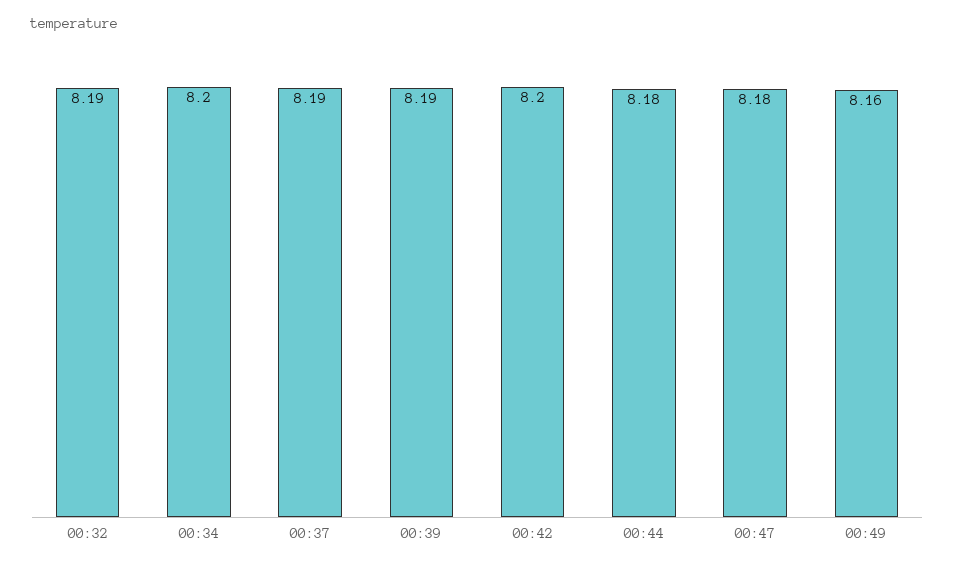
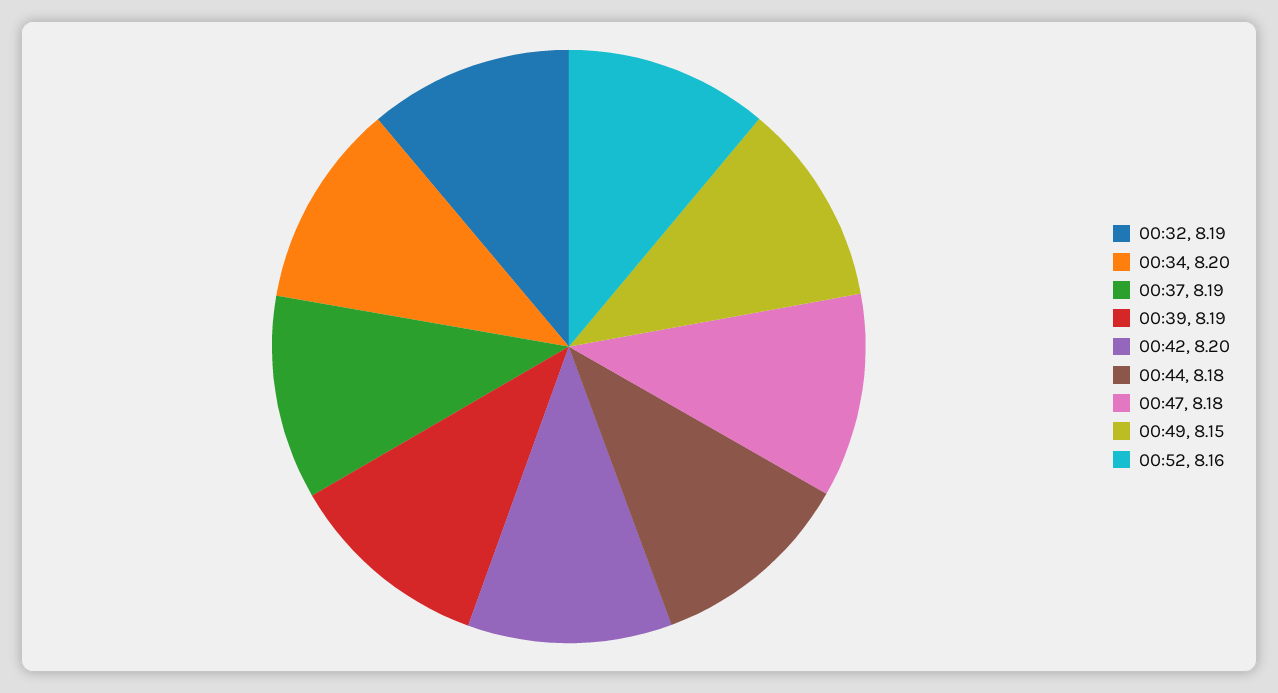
00:49: 8.16 -> 8.15
00:52: none -> 8.16

